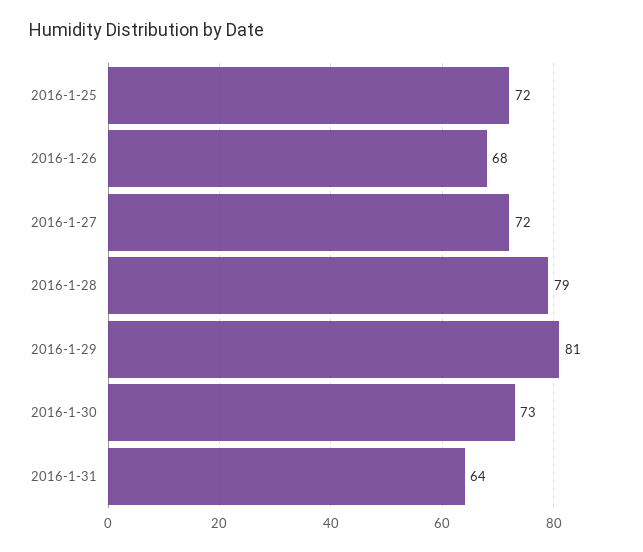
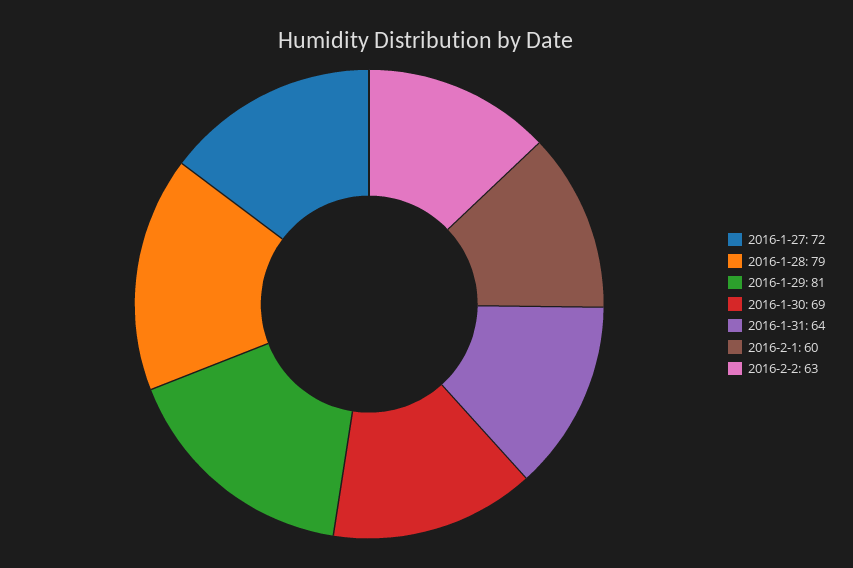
2016-1-25: 72 -> none
2016-1-26: 68 -> none
2016-1-30: 73 -> 69
2016-2-1: none -> 60
2016-2-2: none -> 63

